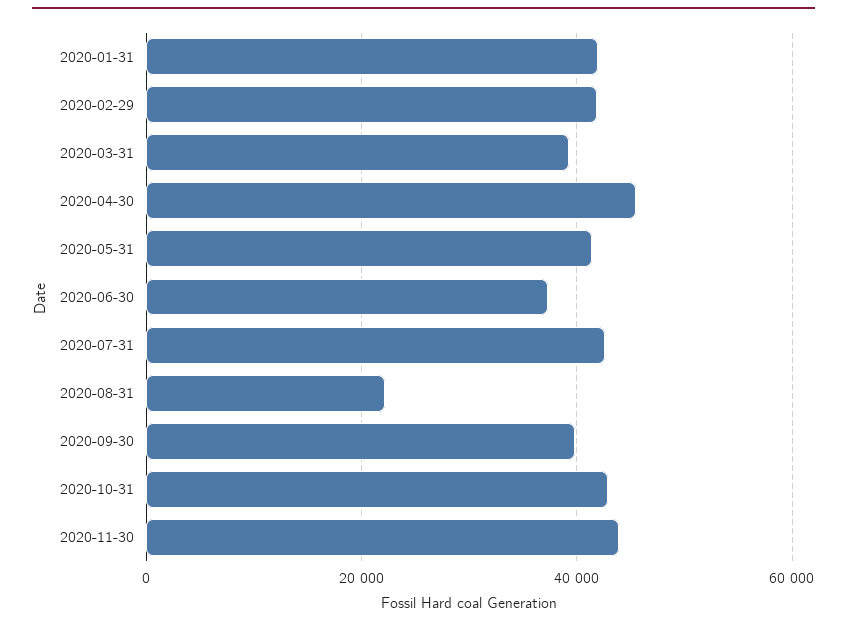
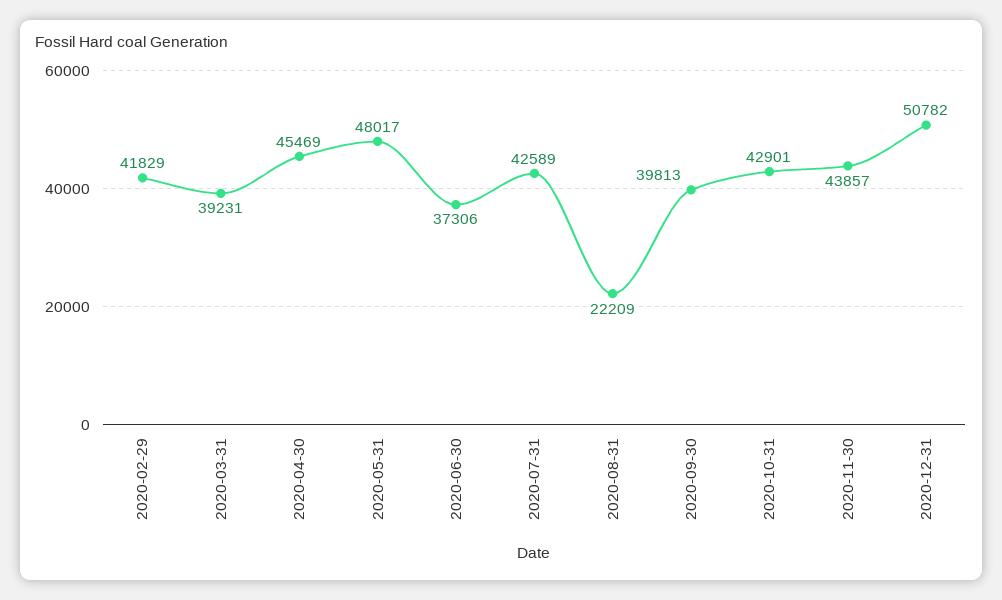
2020-01-31: 42000 -> none
2020-05-31: 42000 -> 48017
2020-12-31: none -> 50782

